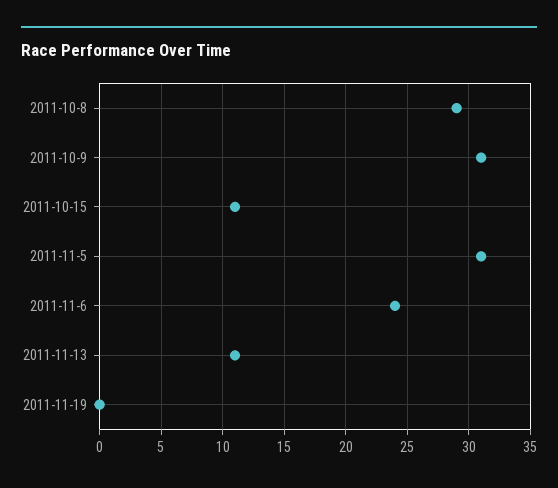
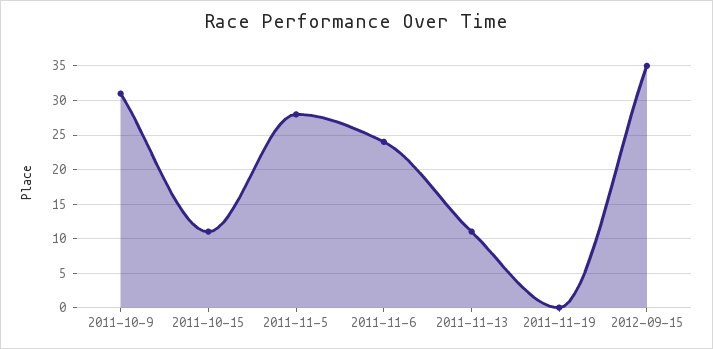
2011-10-8: 29 -> none
2011-11-5: 31 -> 28
2012-09-15: none -> 35

